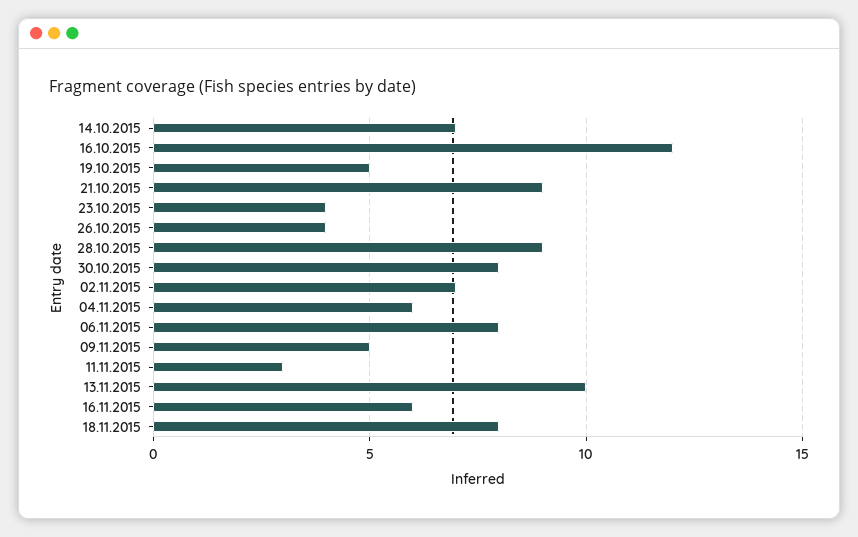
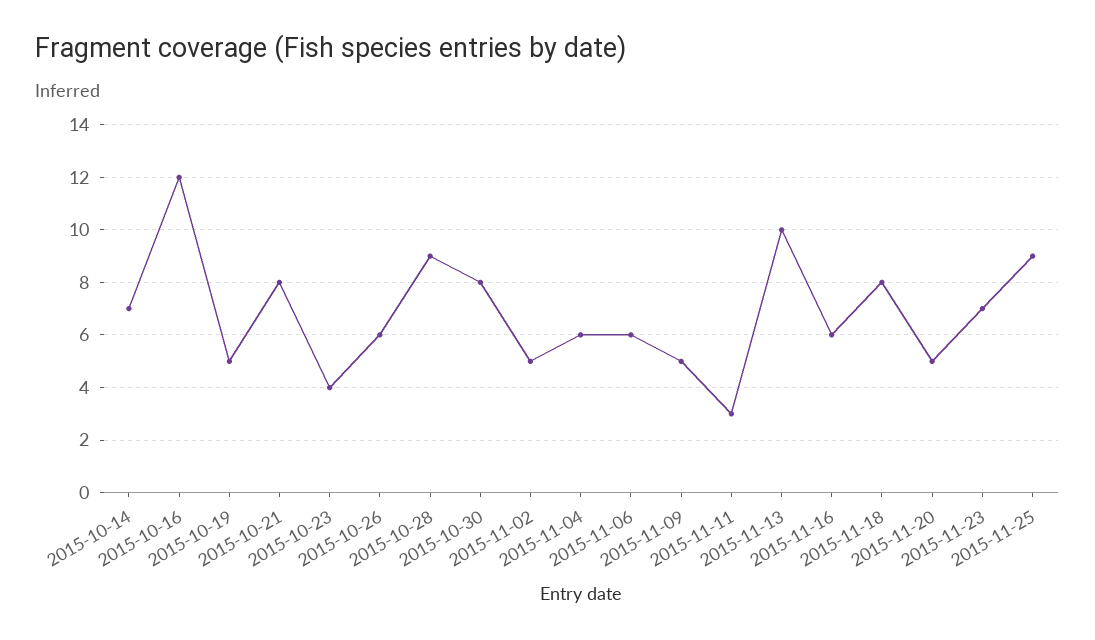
21.10.2015: 9 -> 8
26.10.2015: 4 -> 6
02.11.2015: 7 -> 5
06.11.2015: 8 -> 6
2015-11-20: none -> 5
2015-11-23: none -> 7
2015-11-25: none -> 9

